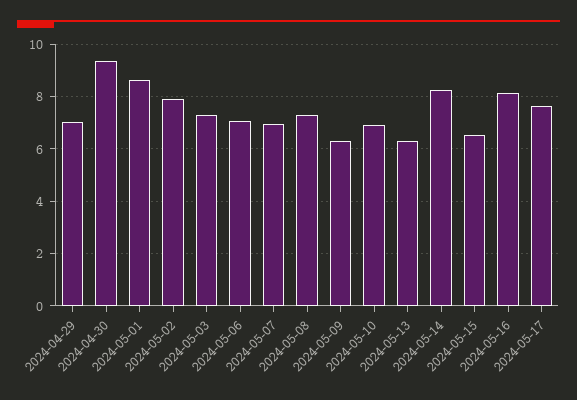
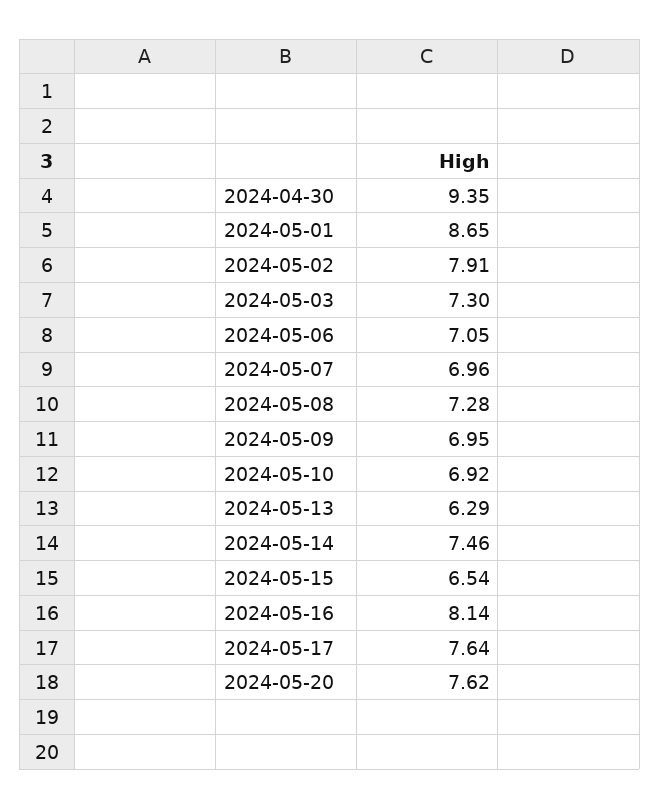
2024-04-29: 7 -> none
2024-05-09: 6.25 -> 6.95
2024-05-14: 8.25 -> 7.46
2024-05-20: none -> 7.62

